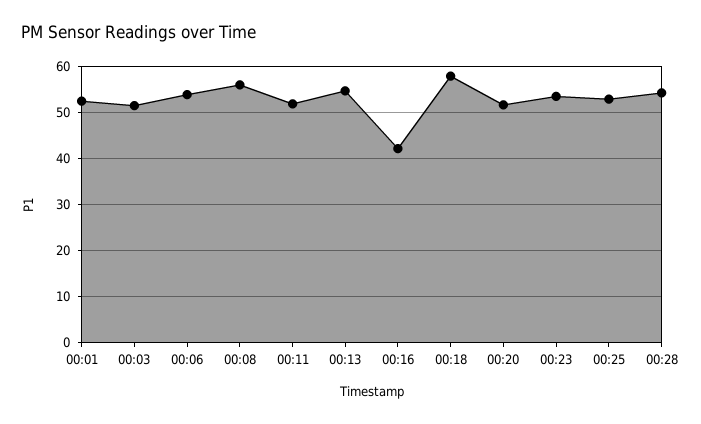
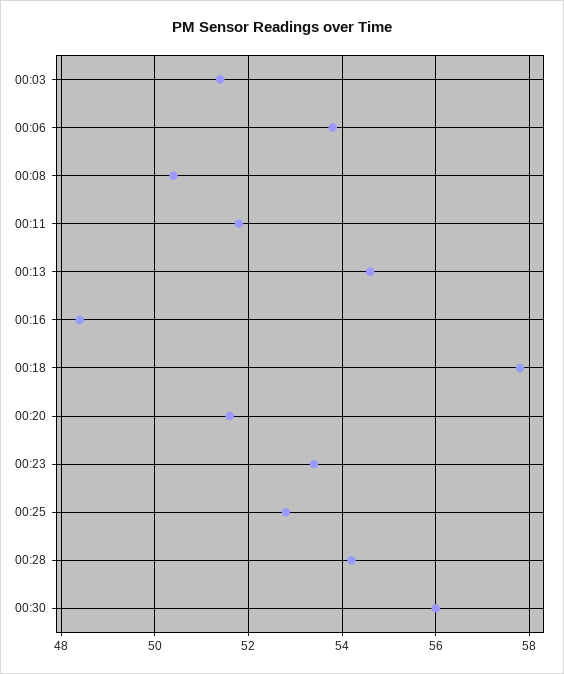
00:01: 52 -> none
00:08: 56 -> 50.5
00:16: 42 -> 48.5
00:30: none -> 56

